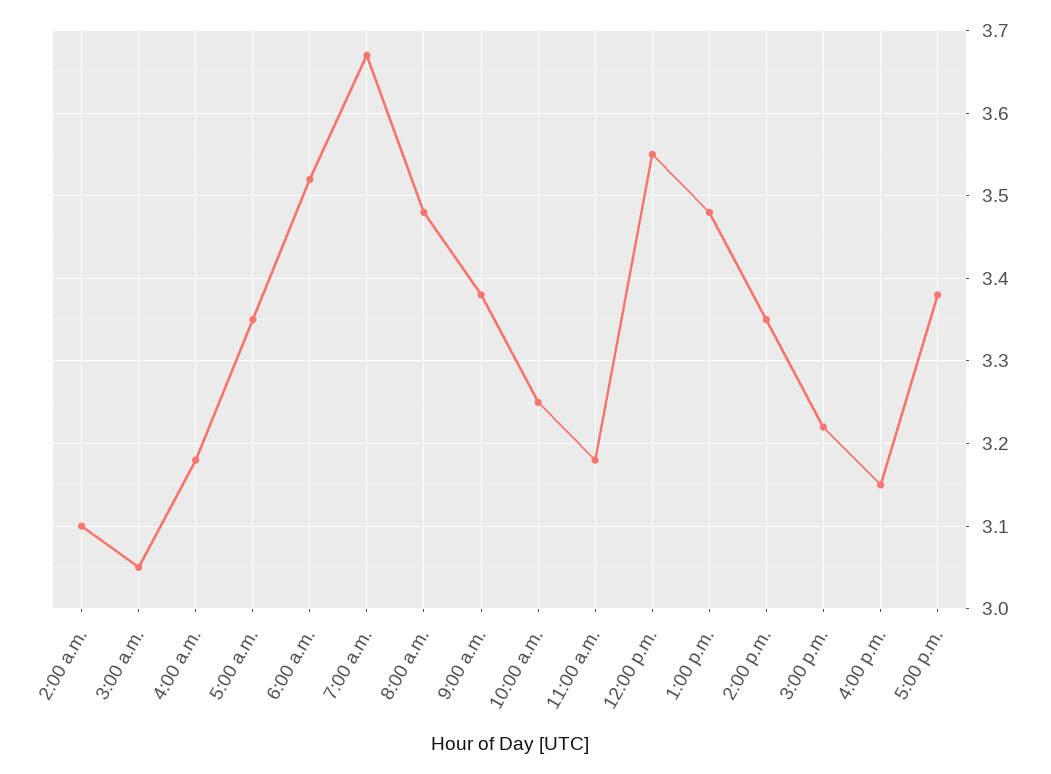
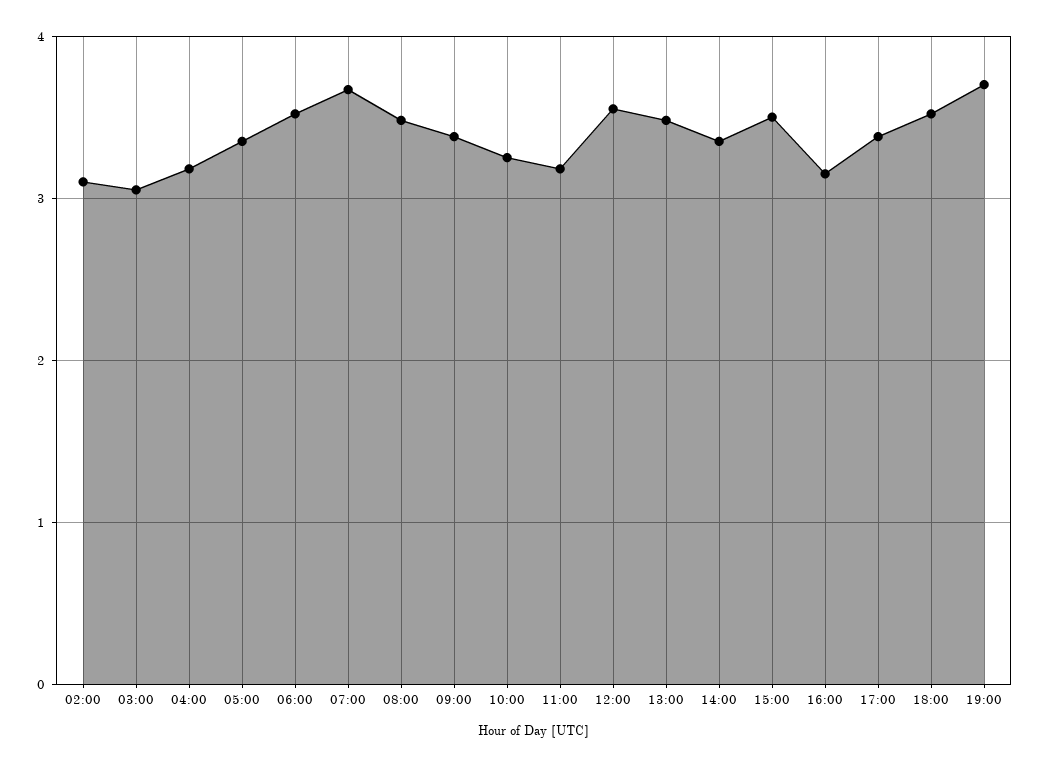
3:00 p.m.: 3.22 -> 3.5
18:00: none -> 3.5
19:00: none -> 3.7

